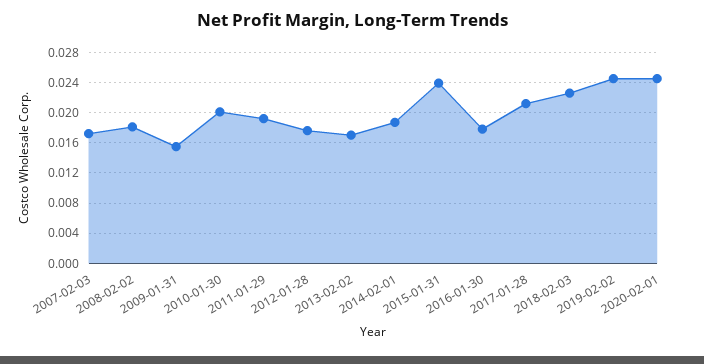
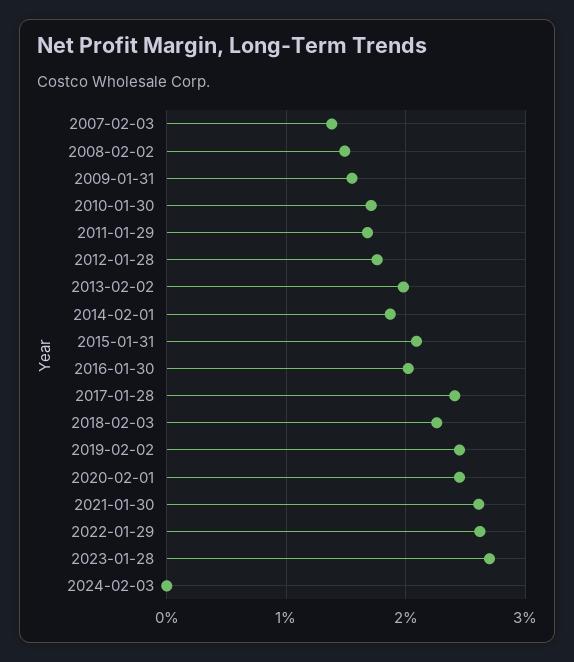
2007-02-03: 0.017 -> 0.014
2008-02-02: 0.018 -> 0.015
2010-01-30: 0.02 -> 0.017
2011-01-29: 0.019 -> 0.017
2013-02-02: 0.017 -> 0.02
2015-01-31: 0.024 -> 0.021
2016-01-30: 0.018 -> 0.02
2017-01-28: 0.021 -> 0.024
2021-01-30: none -> 0.026
2022-01-29: none -> 0.026
2023-01-28: none -> 0.027
2024-02-03: none -> 0

